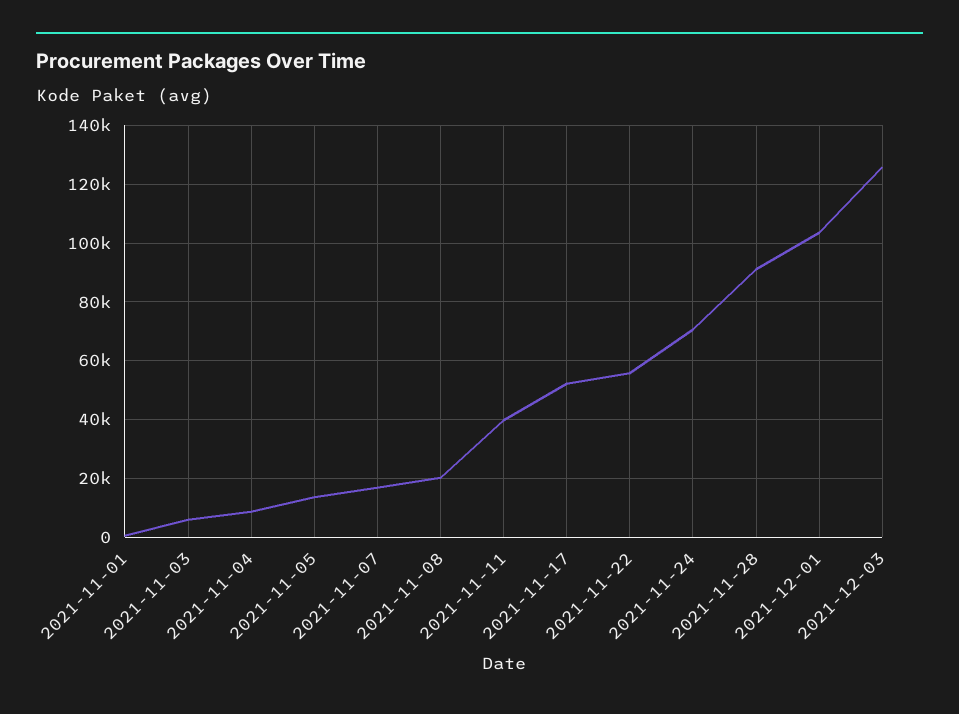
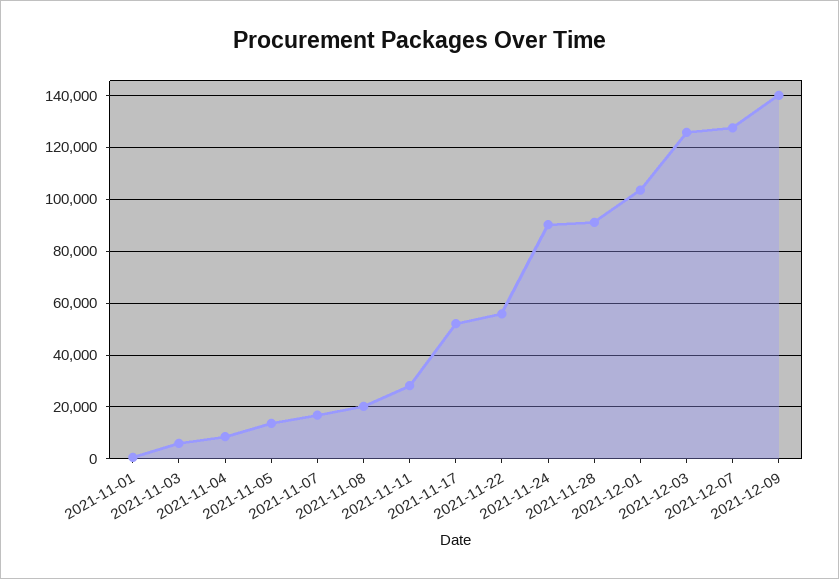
2021-11-11: 40000 -> 27500
2021-11-24: 70000 -> 90000
2021-12-07: none -> 127500
2021-12-09: none -> 140000

